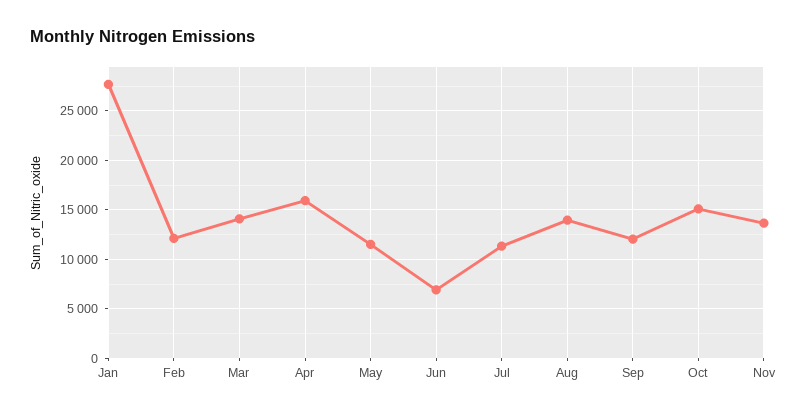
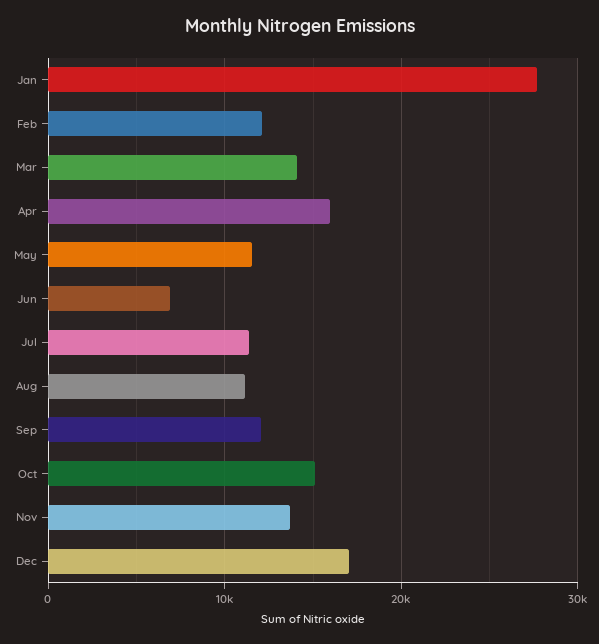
Aug: 14000 -> 11000
Dec: none -> 17000

